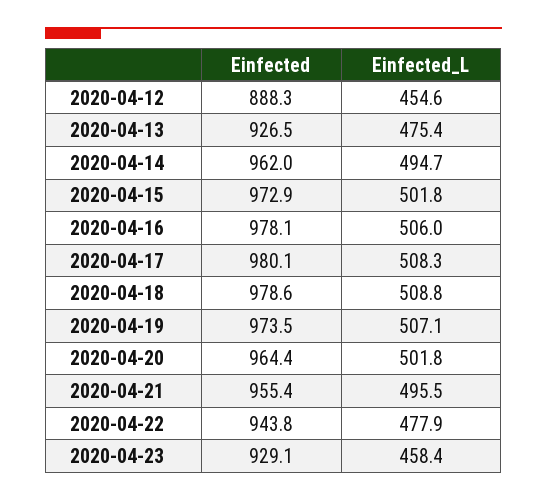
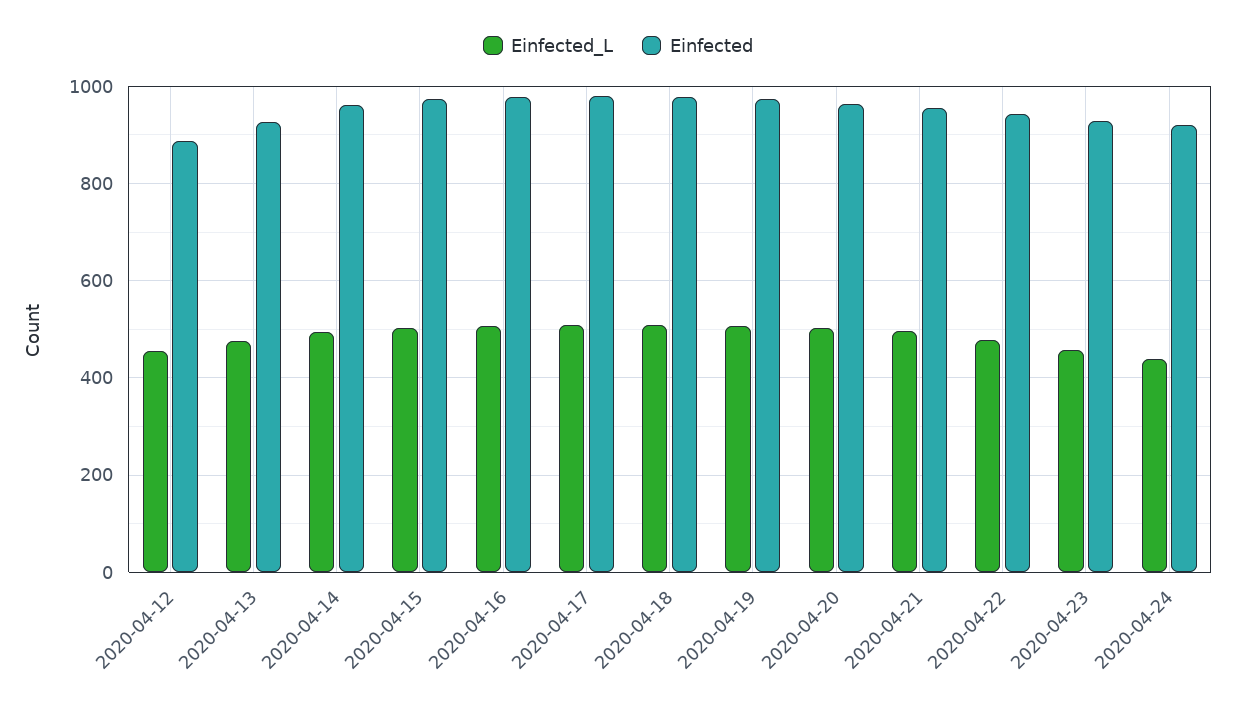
Einfected_L, 2020-04-24: none -> 440
Einfected, 2020-04-24: none -> 920

